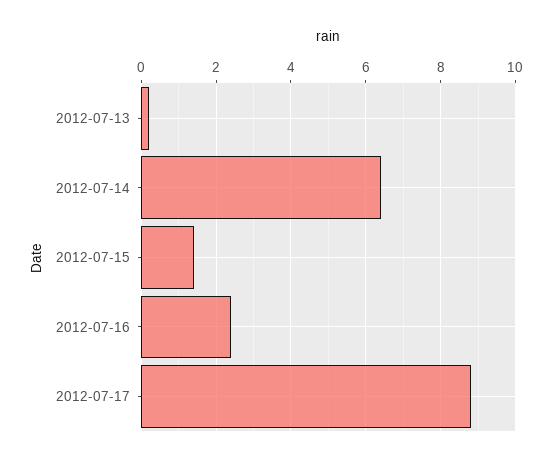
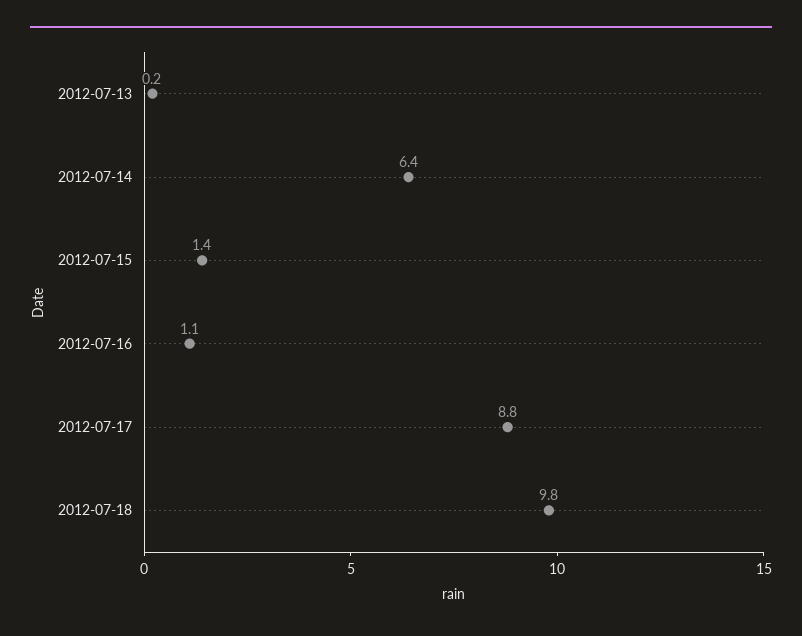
2012-07-16: 2.5 -> 1.1
2012-07-18: none -> 9.8

